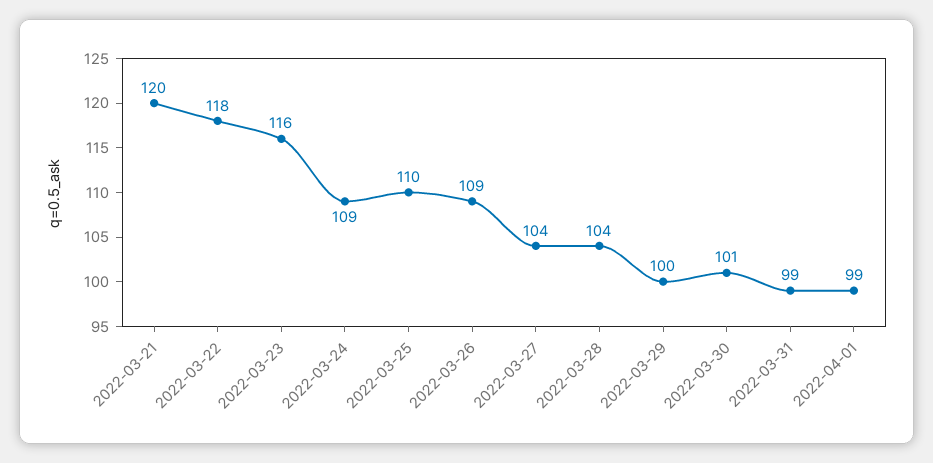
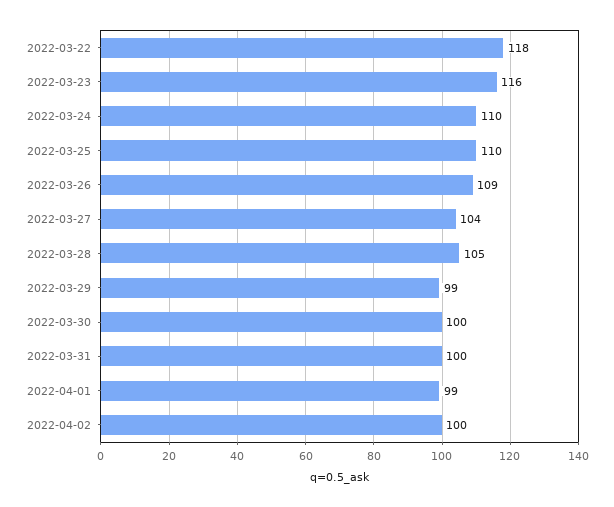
2022-03-21: 120 -> none
2022-03-24: 109 -> 110
2022-03-28: 104 -> 105
2022-03-29: 100 -> 99
2022-03-30: 101 -> 100
2022-03-31: 99 -> 100
2022-04-02: none -> 100

